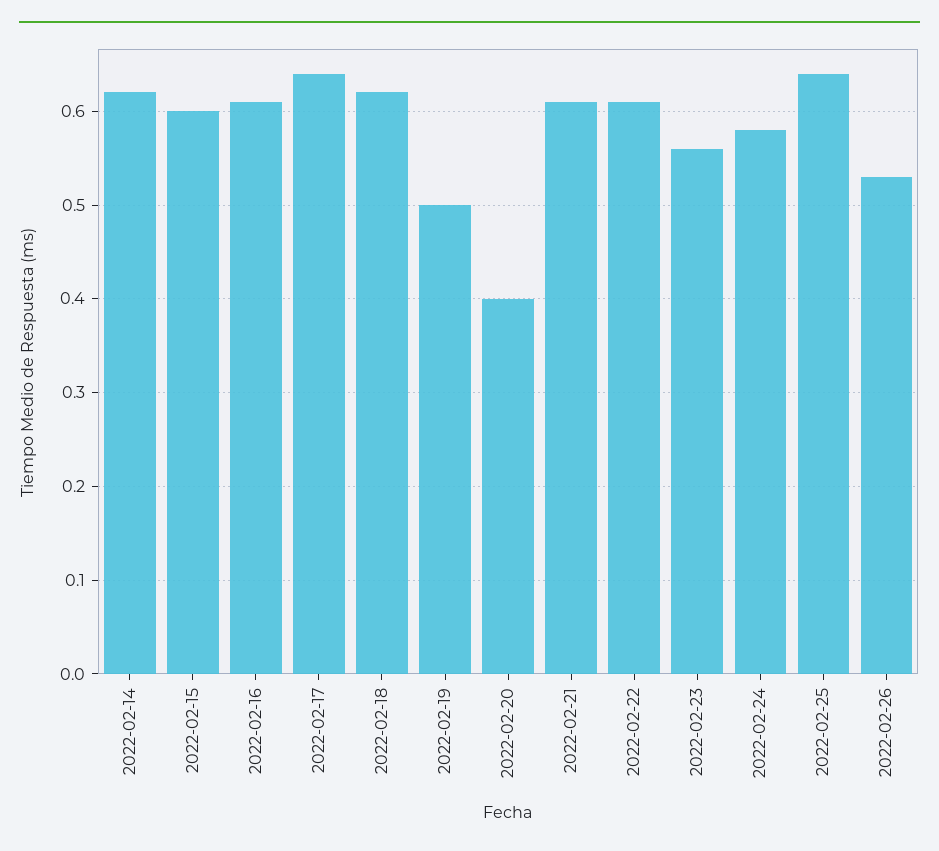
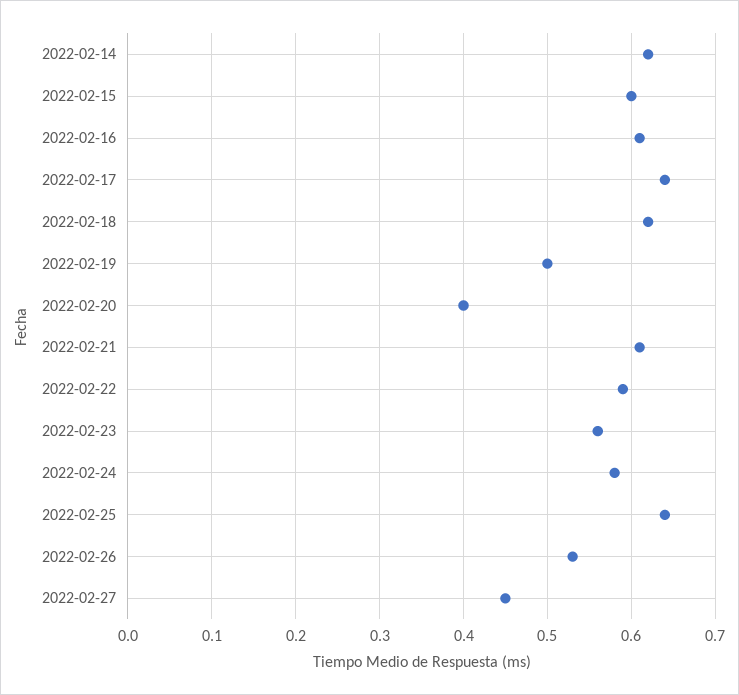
2022-02-22: 0.61 -> 0.59
2022-02-27: none -> 0.45

